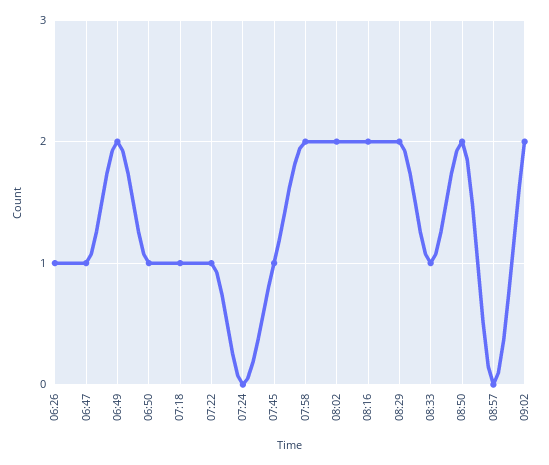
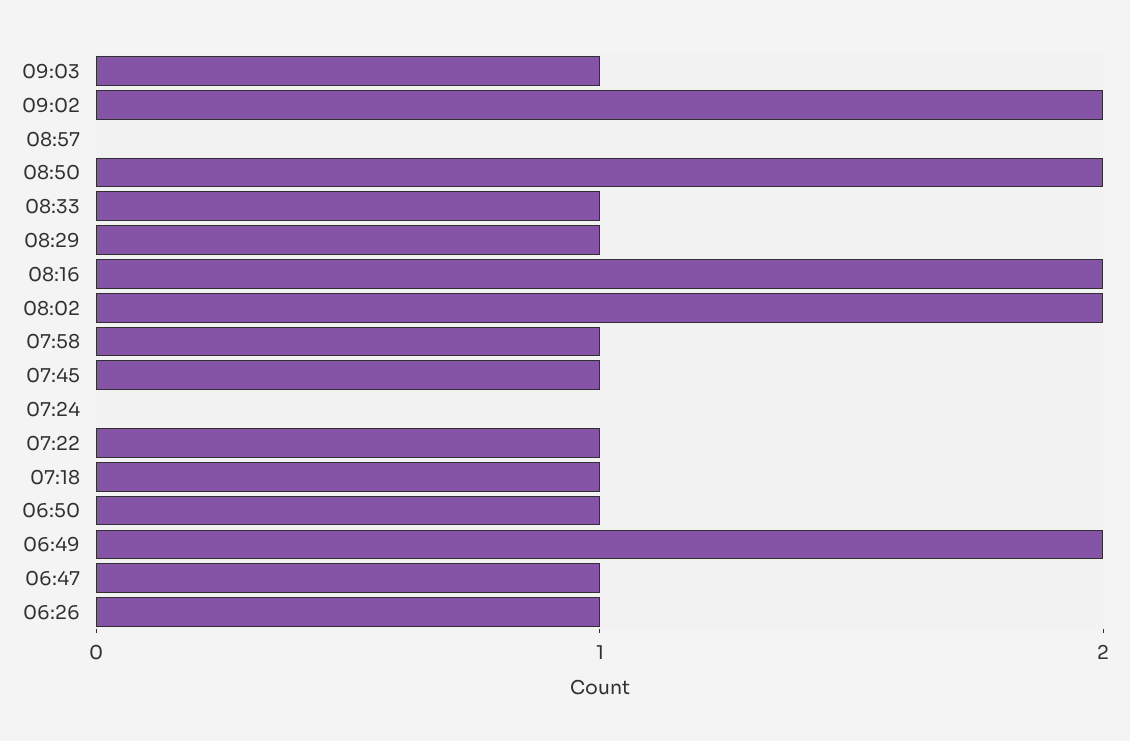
07:58: 2 -> 1
08:29: 2 -> 1
09:03: none -> 1

